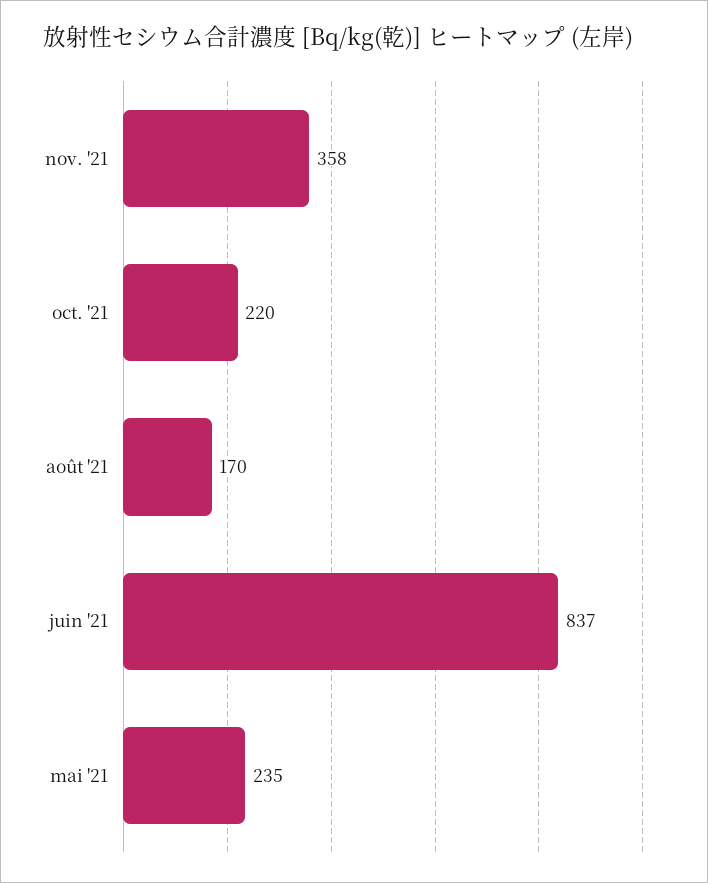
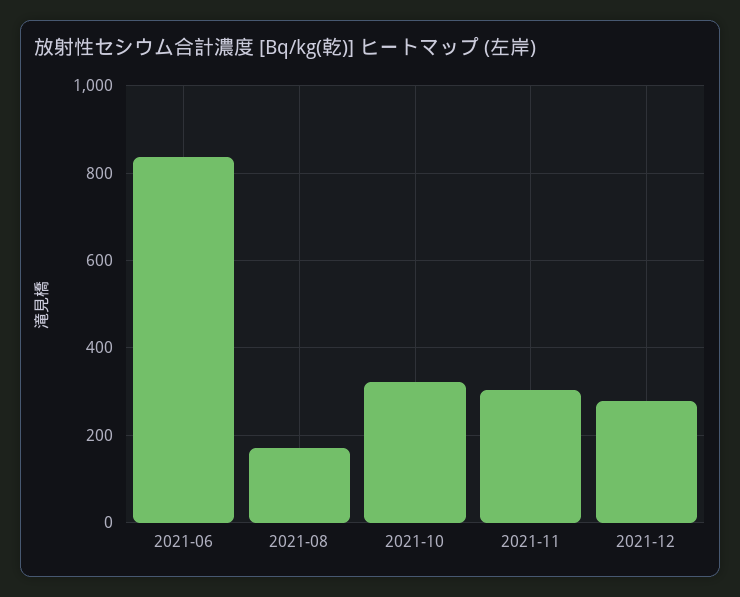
nov. '21: 358 -> 300
oct. '21: 220 -> 320
mai '21: 235 -> none
2021-12: none -> 280

